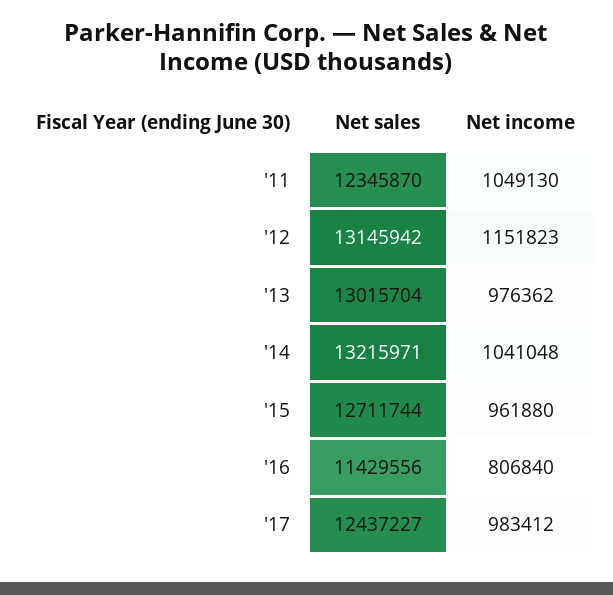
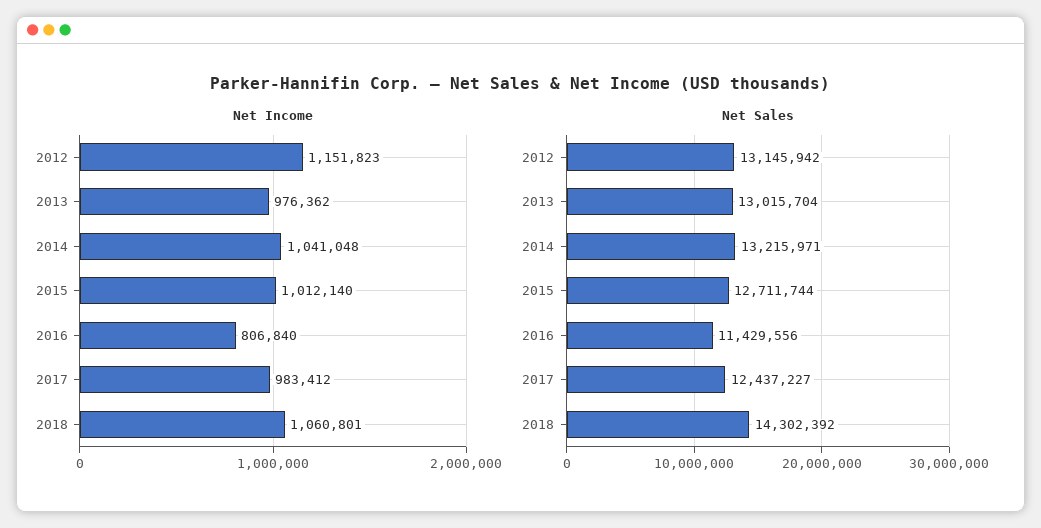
Net sales, '11: 12345870 -> none
Net income, '11: 1049130 -> none
Net income, '15: 961880 -> 1012140
Net income, 2018: none -> 1060801
Net sales, 2018: none -> 14302392

